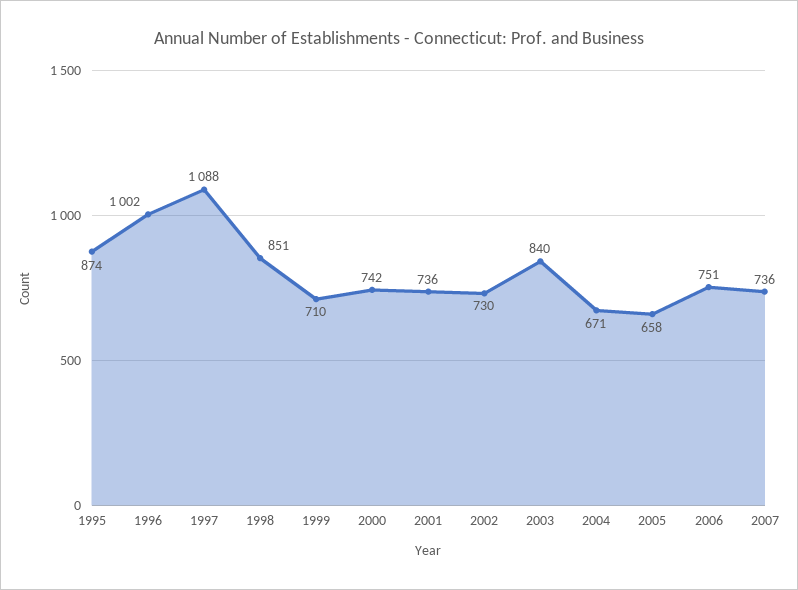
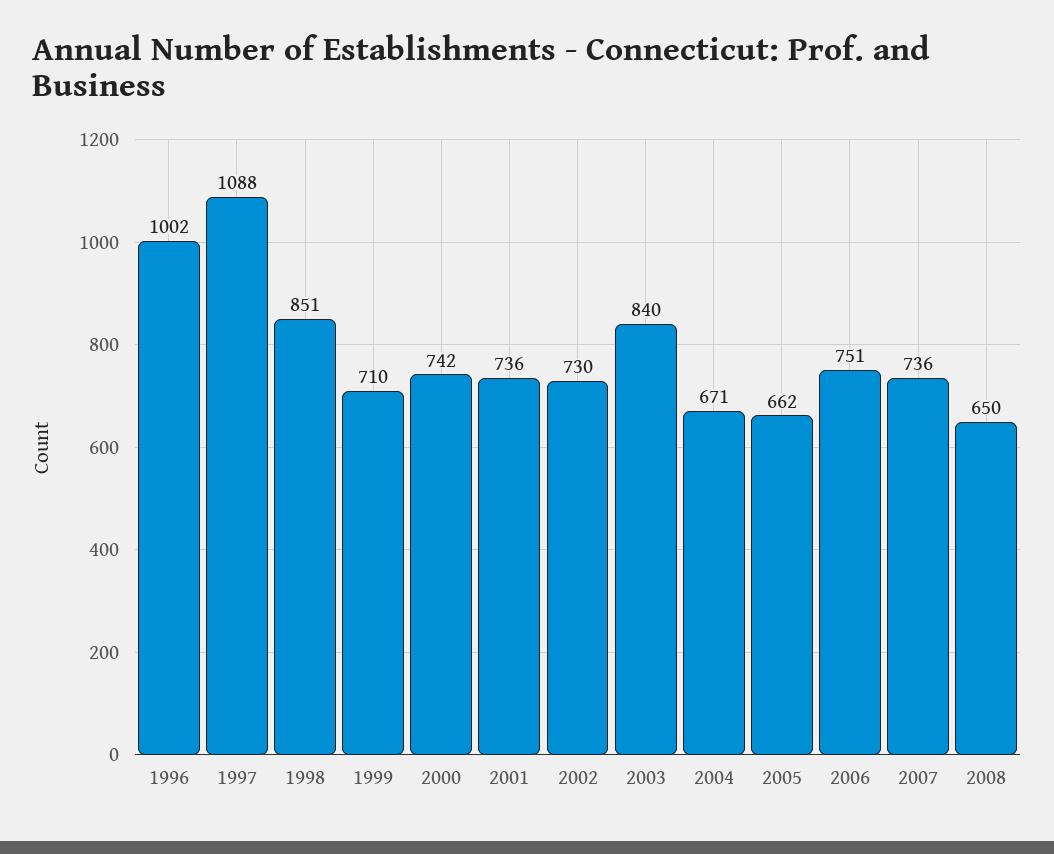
1995: 874 -> none
2005: 658 -> 662
2008: none -> 650

